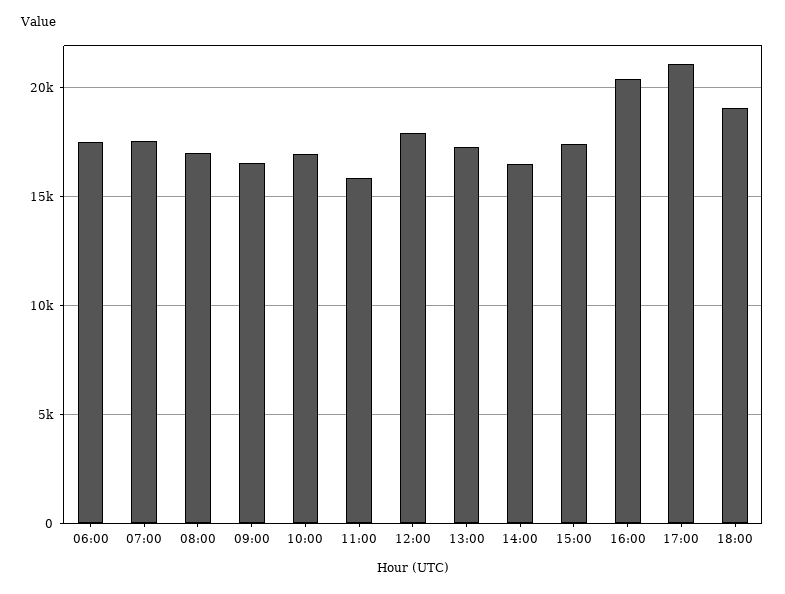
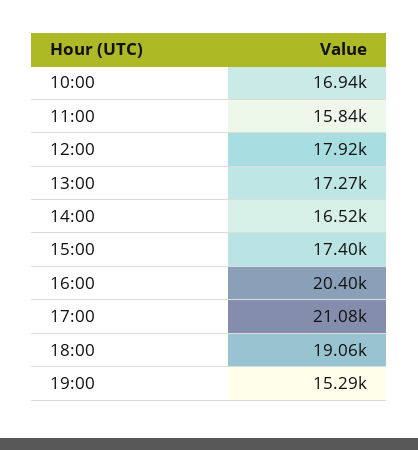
06:00: 17500 -> none
07:00: 17500 -> none
08:00: 17000 -> none
09:00: 16500 -> none
19:00: none -> 15290

